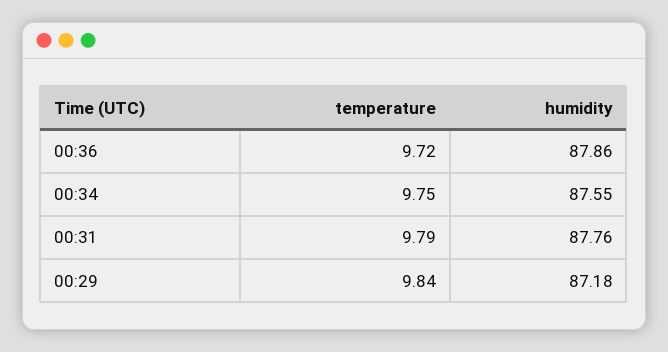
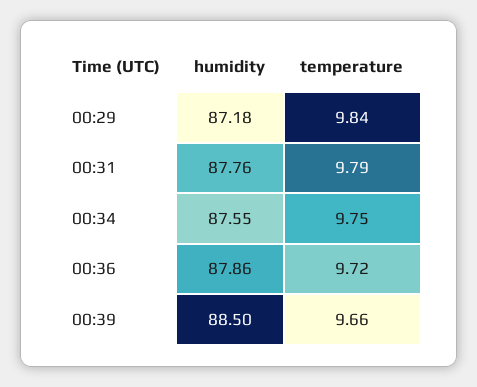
humidity, 00:39: none -> 88.5
temperature, 00:39: none -> 9.66

